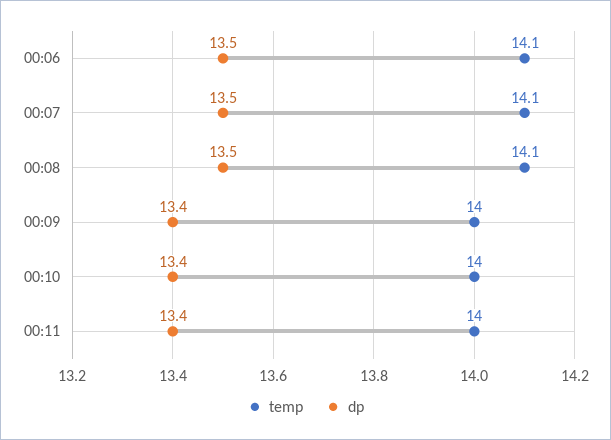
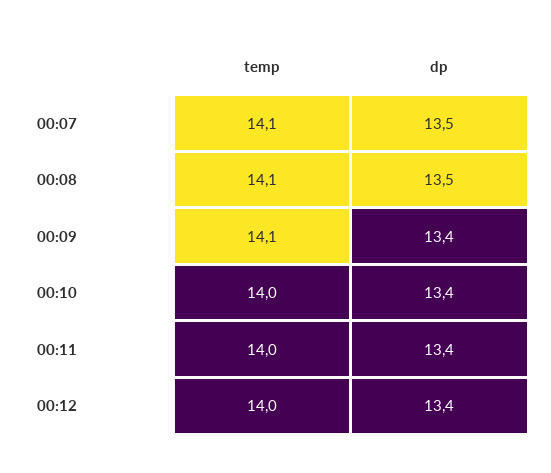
temp, 00:06: 14.1 -> none
dp, 00:06: 13.5 -> none
temp, 00:09: 14 -> 14.1
temp, 00:12: none -> 14
dp, 00:12: none -> 13.4

